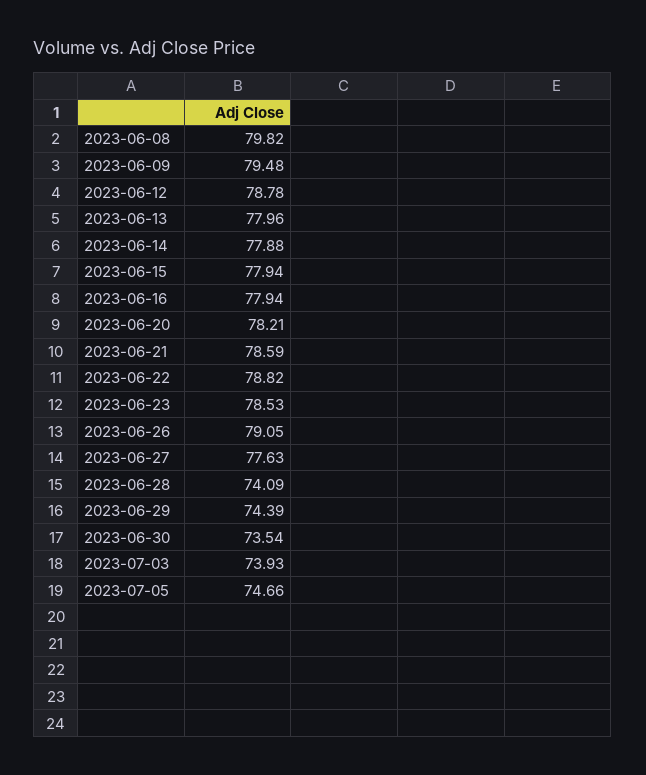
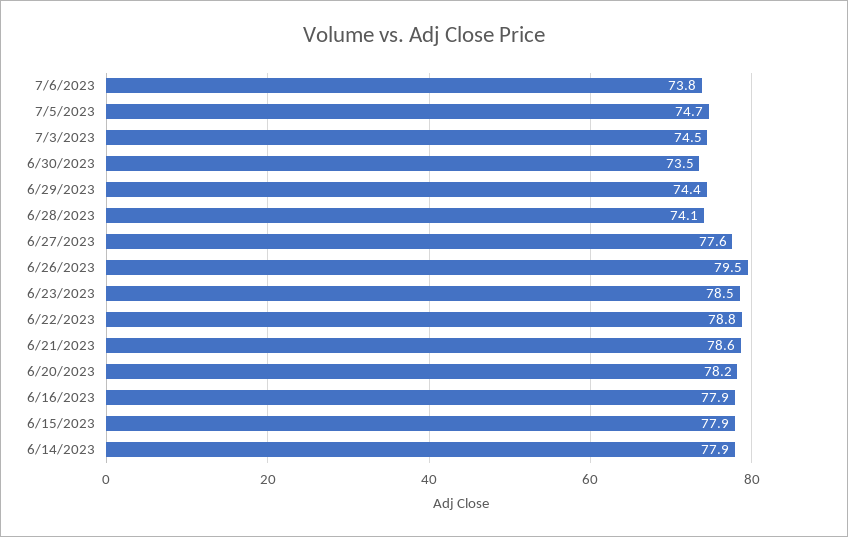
2023-06-08: 79.82 -> none
2023-06-09: 79.48 -> none
2023-06-12: 78.78 -> none
2023-06-13: 77.96 -> none
2023-06-26: 79.05 -> 79.5
2023-07-03: 73.93 -> 74.5
7/6/2023: none -> 73.8

